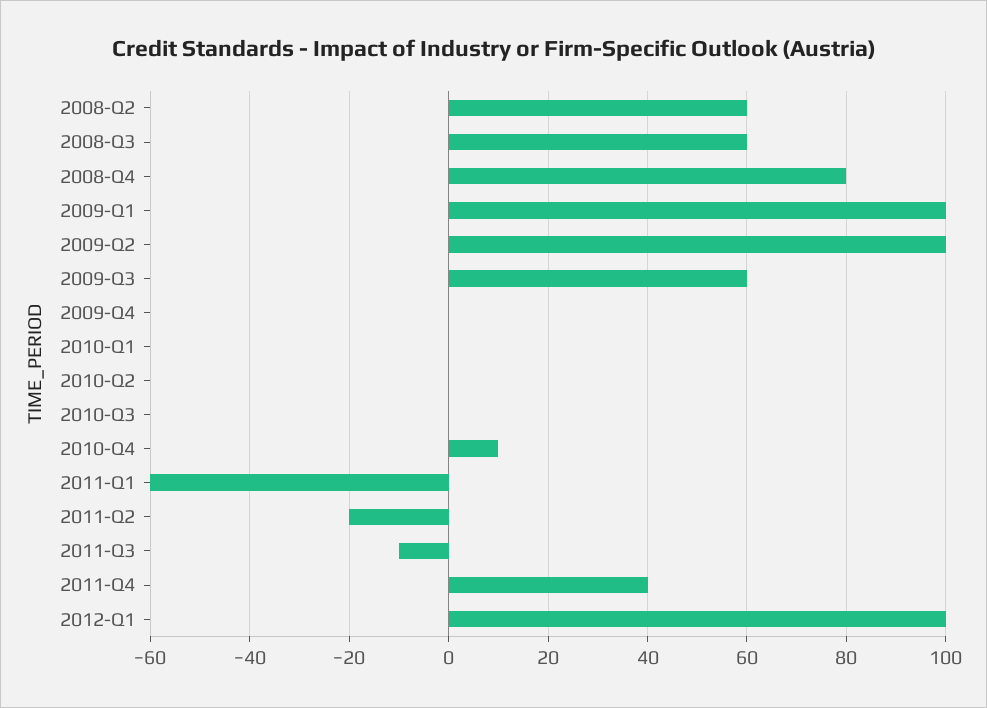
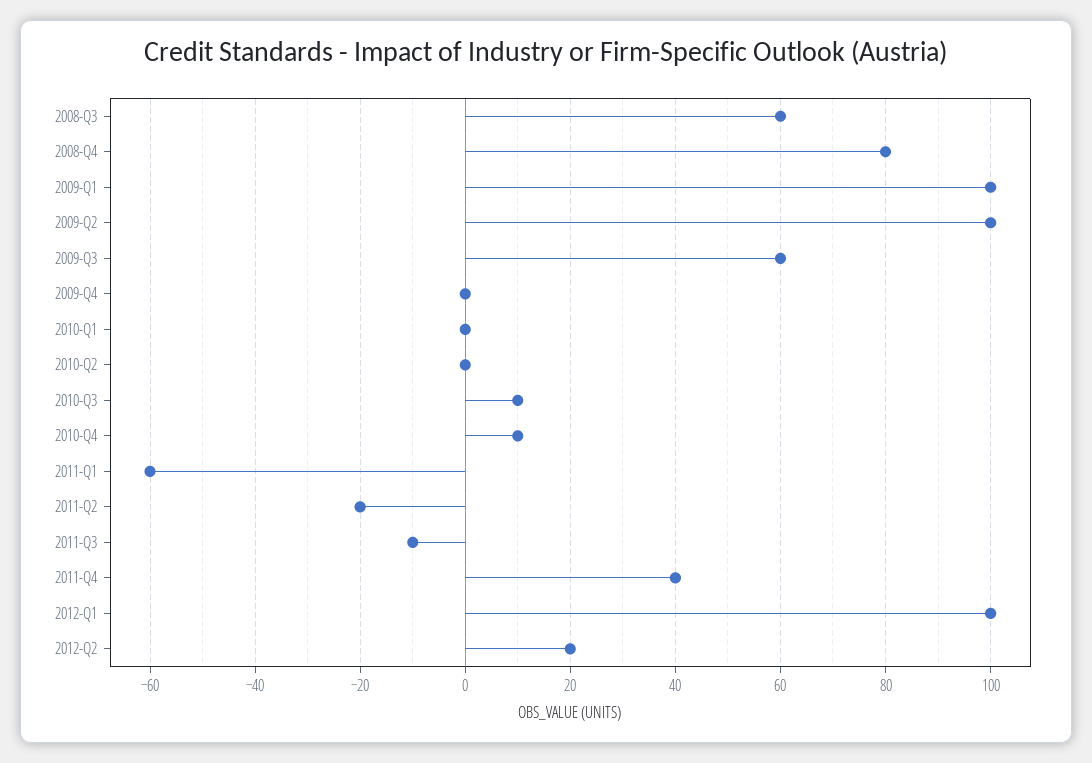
2008-Q2: 60 -> none
2010-Q3: 0 -> 10
2012-Q2: none -> 20

